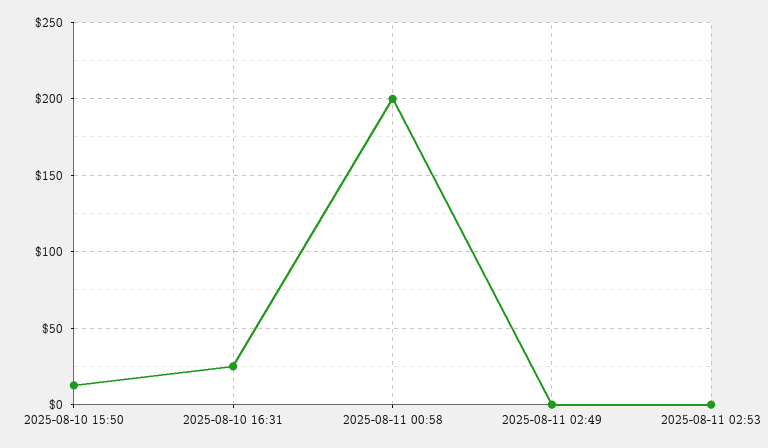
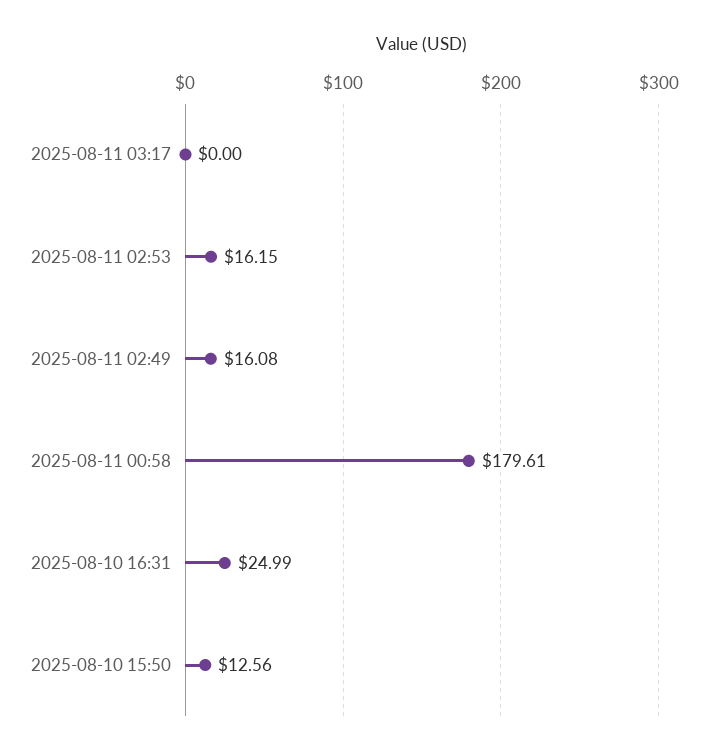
2025-08-11 00:58: 200 -> 179.61
2025-08-11 02:49: 0 -> 16.08
2025-08-11 02:53: 0 -> 16.15
2025-08-11 03:17: none -> 0

